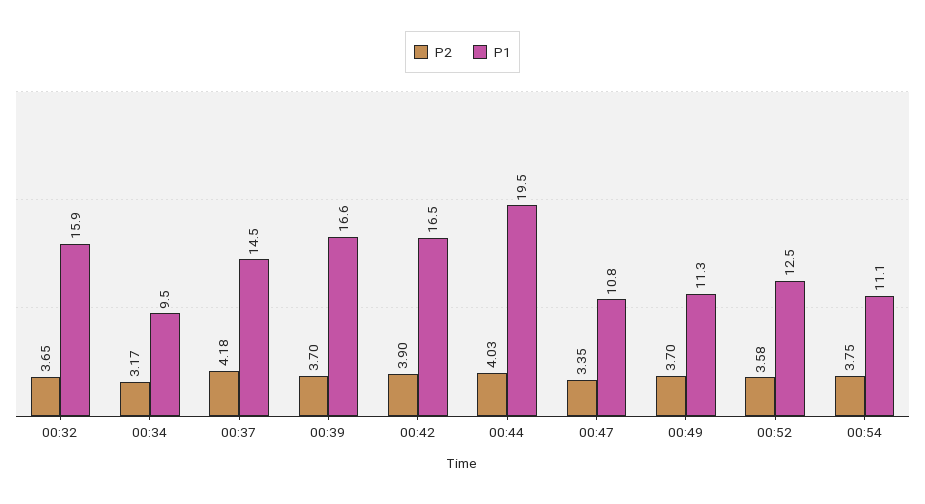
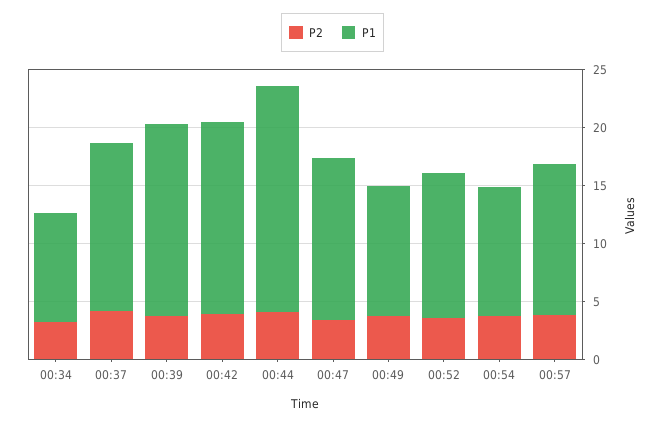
P2, 00:32: 3.65 -> none
P1, 00:32: 15.9 -> none
P1, 00:47: 10.8 -> 14
P2, 00:57: none -> 4
P1, 00:57: none -> 13

